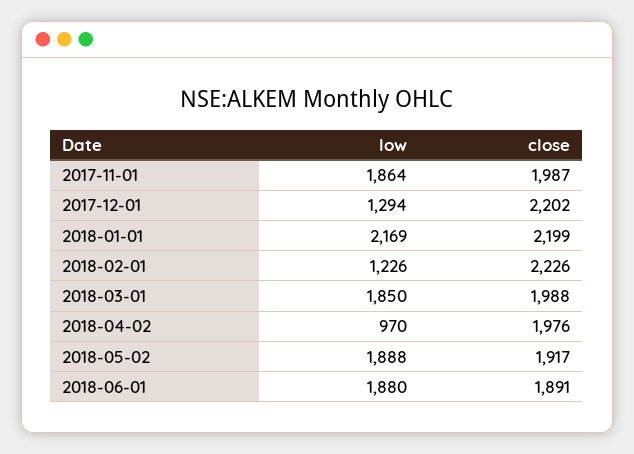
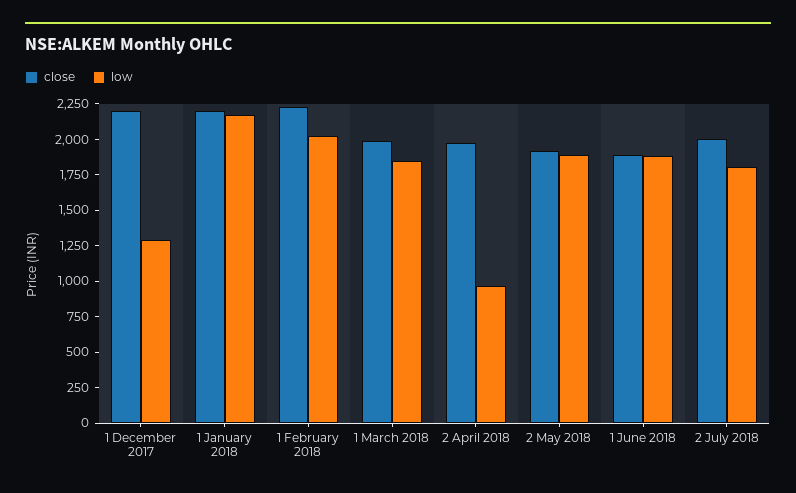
low, 2017-11-01: 1864 -> none
close, 2017-11-01: 1987 -> none
low, 2018-02-01: 1226 -> 2000
close, 2 July 2018: none -> 2000
low, 2 July 2018: none -> 1750

